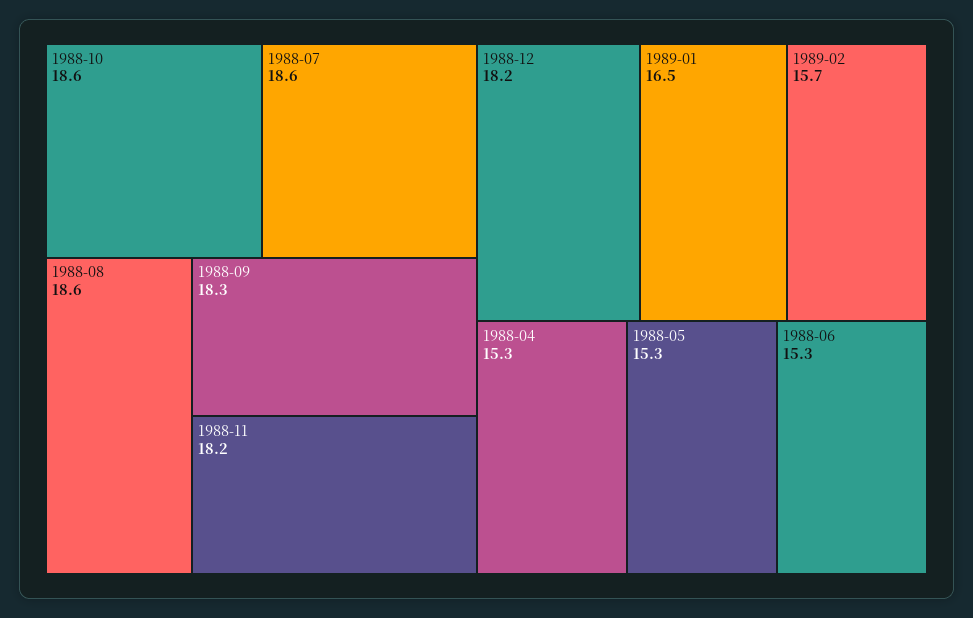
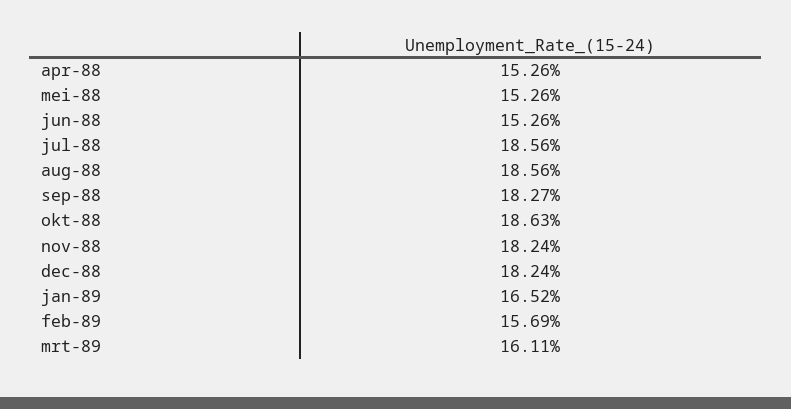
mrt-89: none -> 16.11

